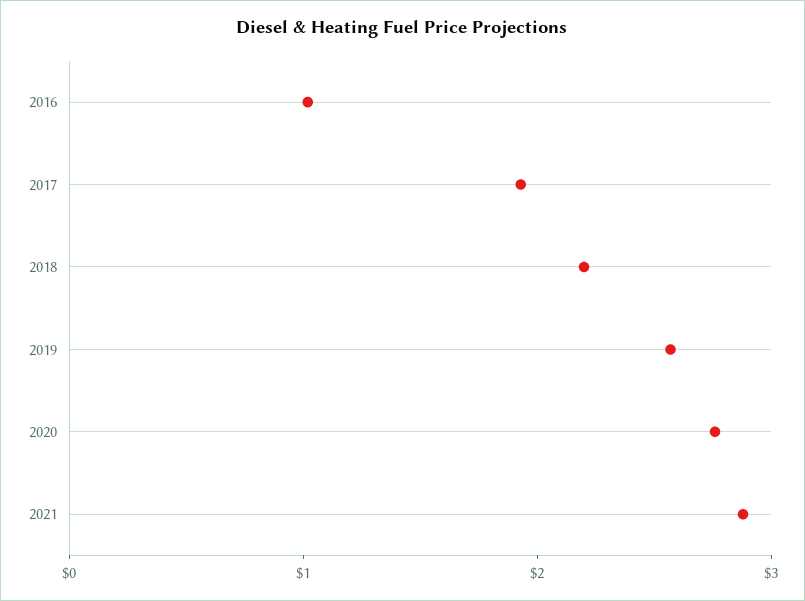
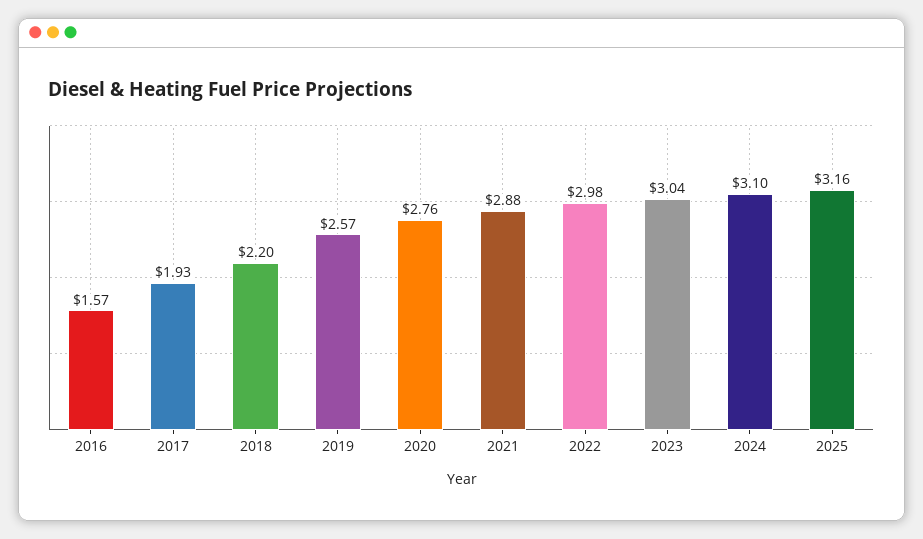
2016: 1 -> 1.57
2022: none -> 2.98
2023: none -> 3.04
2024: none -> 3.1
2025: none -> 3.16

